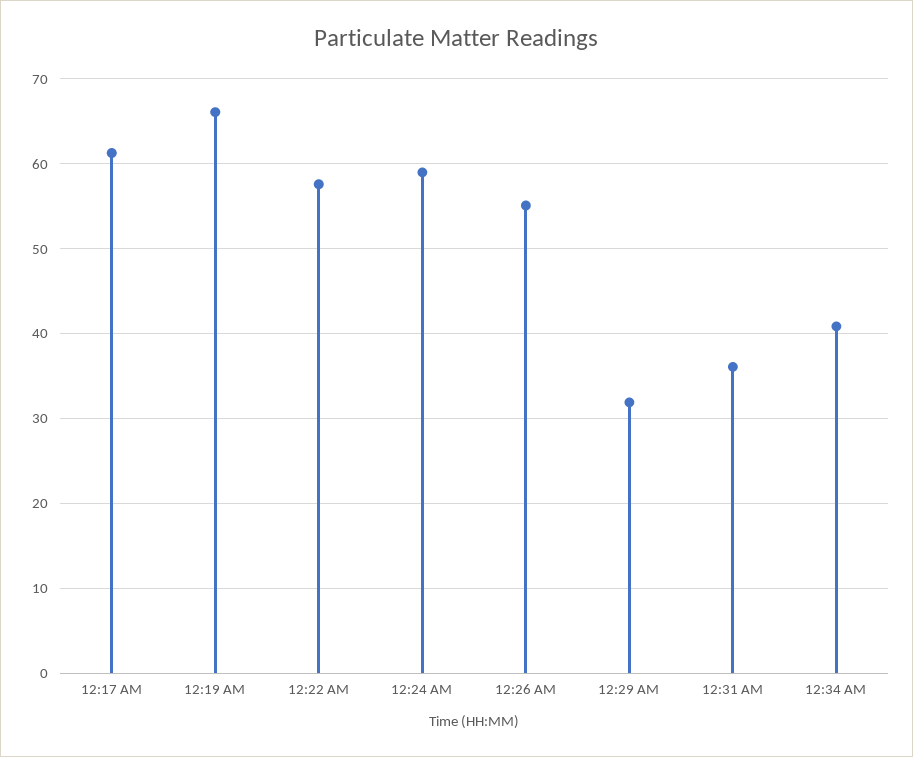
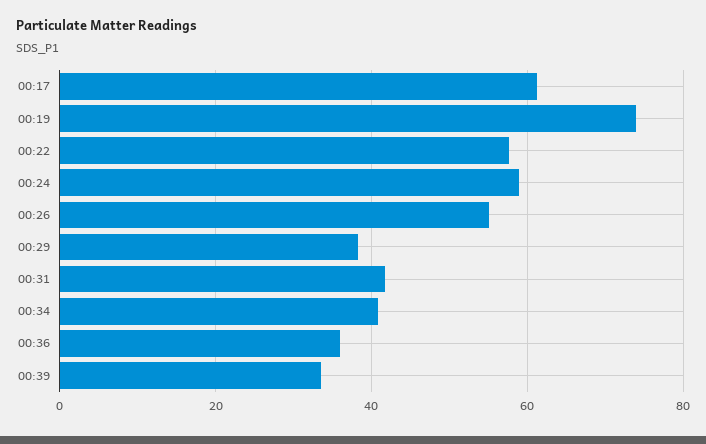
12:19 AM: 66 -> 74
12:29 AM: 32 -> 38
12:31 AM: 36 -> 42
00:36: none -> 36
00:39: none -> 34

